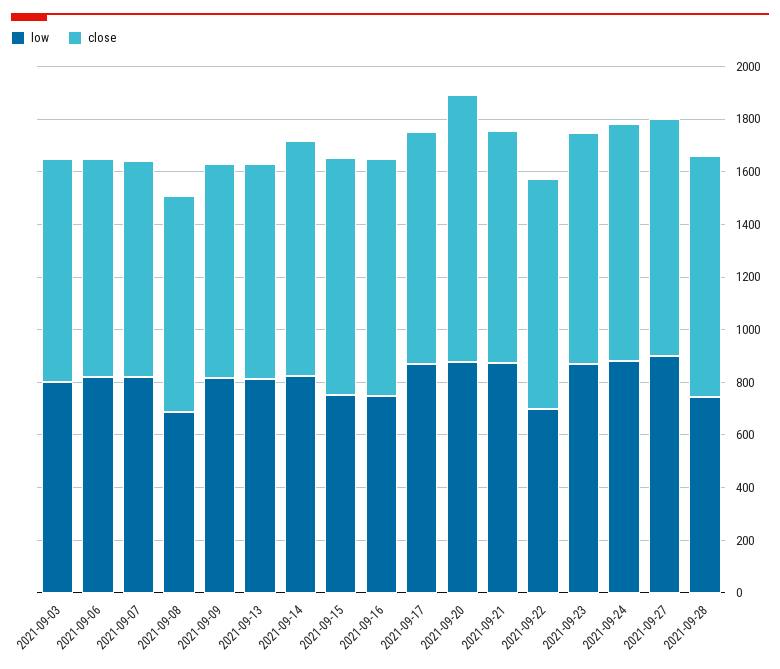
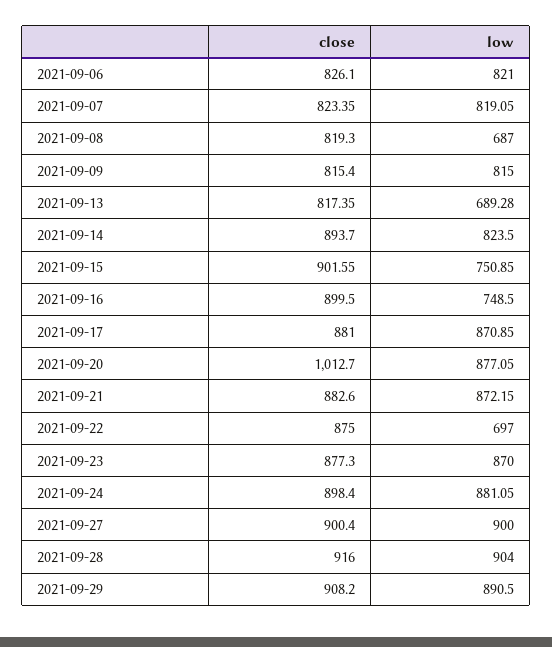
low, 2021-09-03: 800 -> none
close, 2021-09-03: 850 -> none
low, 2021-09-13: 800 -> 689.28
low, 2021-09-28: 750 -> 904
close, 2021-09-29: none -> 908.2
low, 2021-09-29: none -> 890.5

